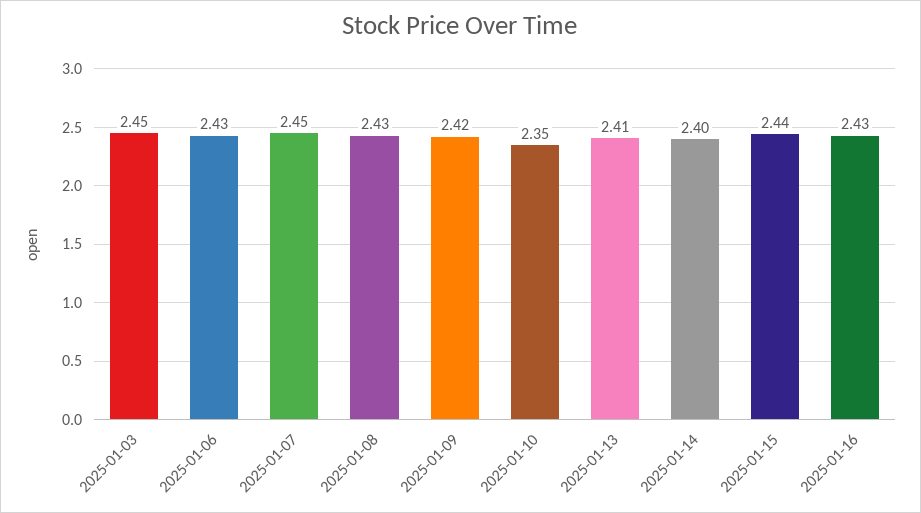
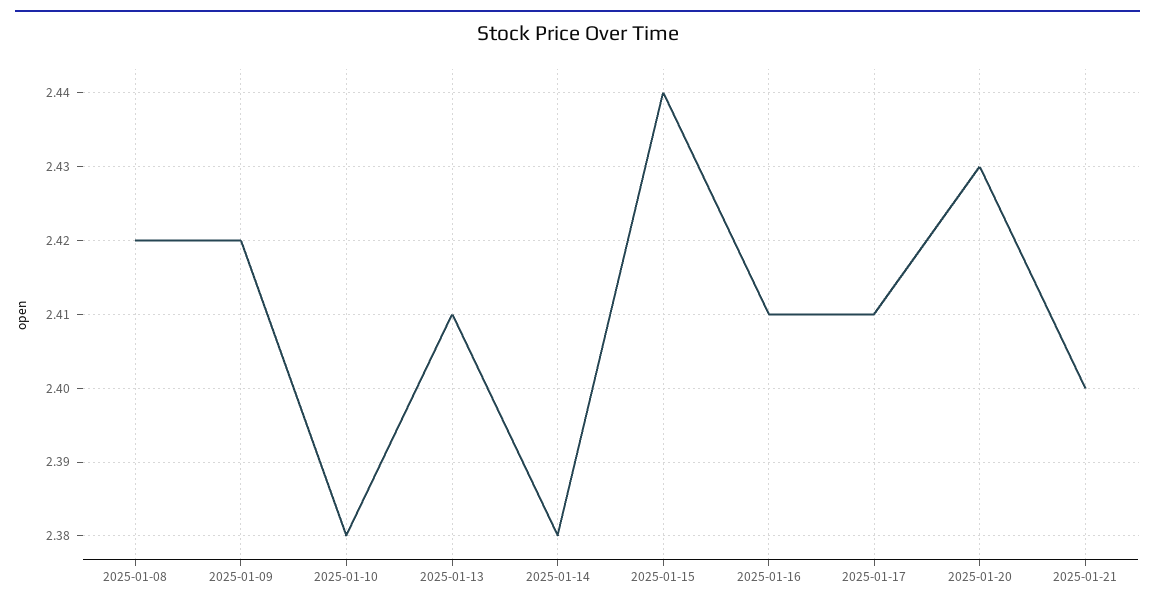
2025-01-03: 2.45 -> none
2025-01-06: 2.43 -> none
2025-01-07: 2.45 -> none
2025-01-08: 2.43 -> 2.42
2025-01-10: 2.35 -> 2.38
2025-01-14: 2.4 -> 2.38
2025-01-16: 2.43 -> 2.41
2025-01-17: none -> 2.41
2025-01-20: none -> 2.43
2025-01-21: none -> 2.4

